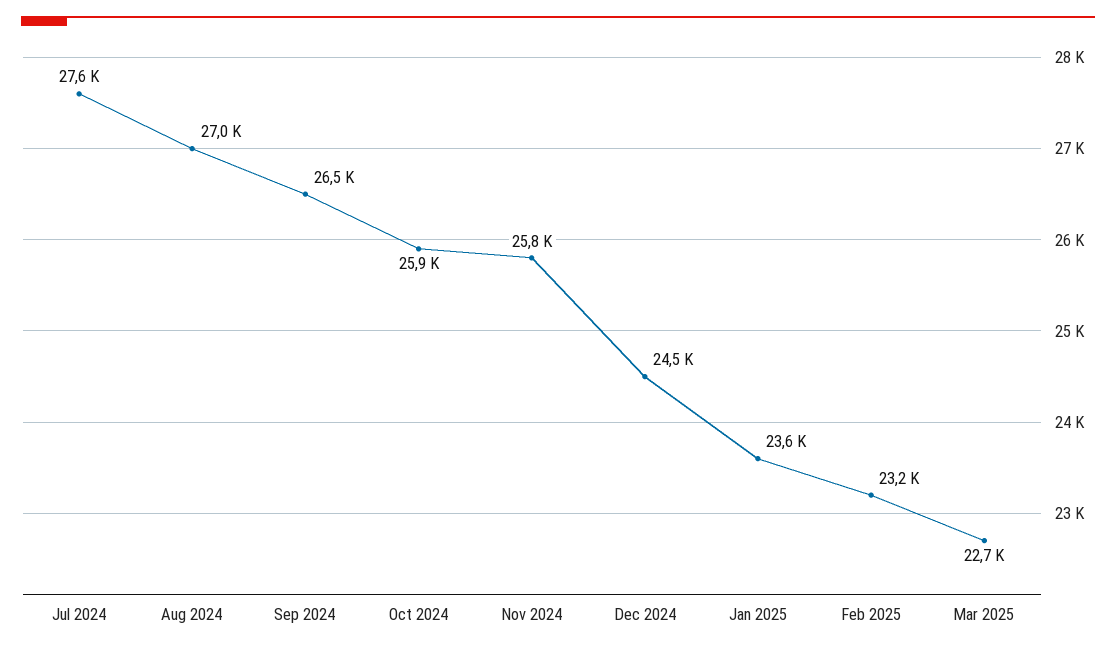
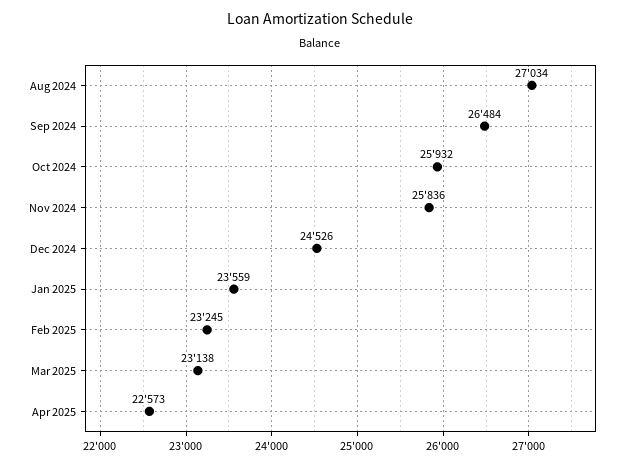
Jul 2024: 27600 -> none
Mar 2025: 22700 -> 23138
Apr 2025: none -> 22573

